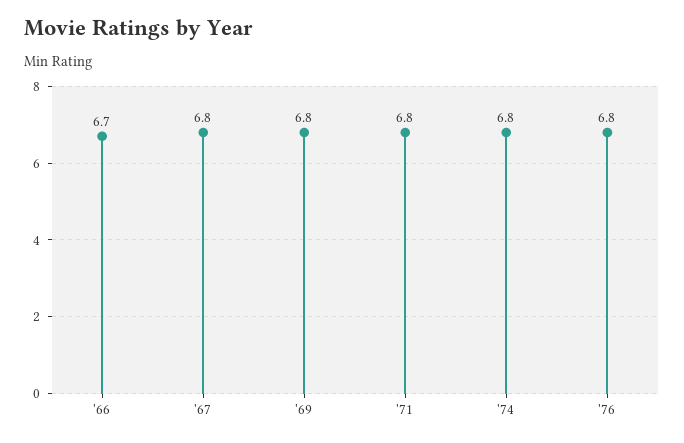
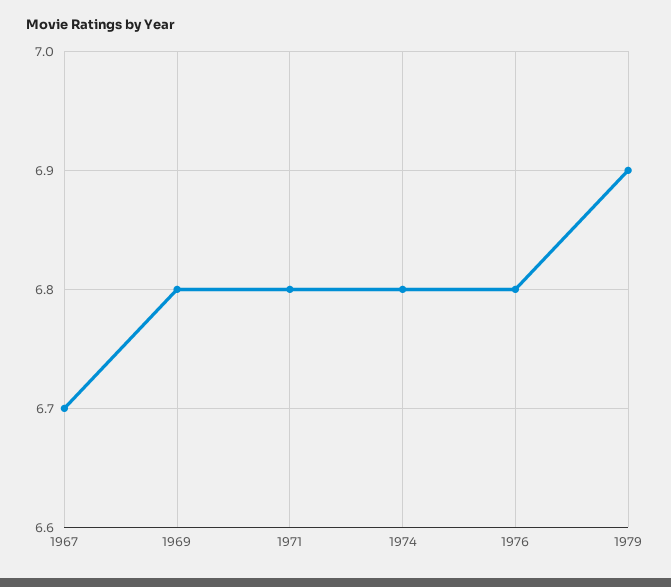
'66: 6.7 -> none
'67: 6.8 -> 6.7
1979: none -> 6.9

